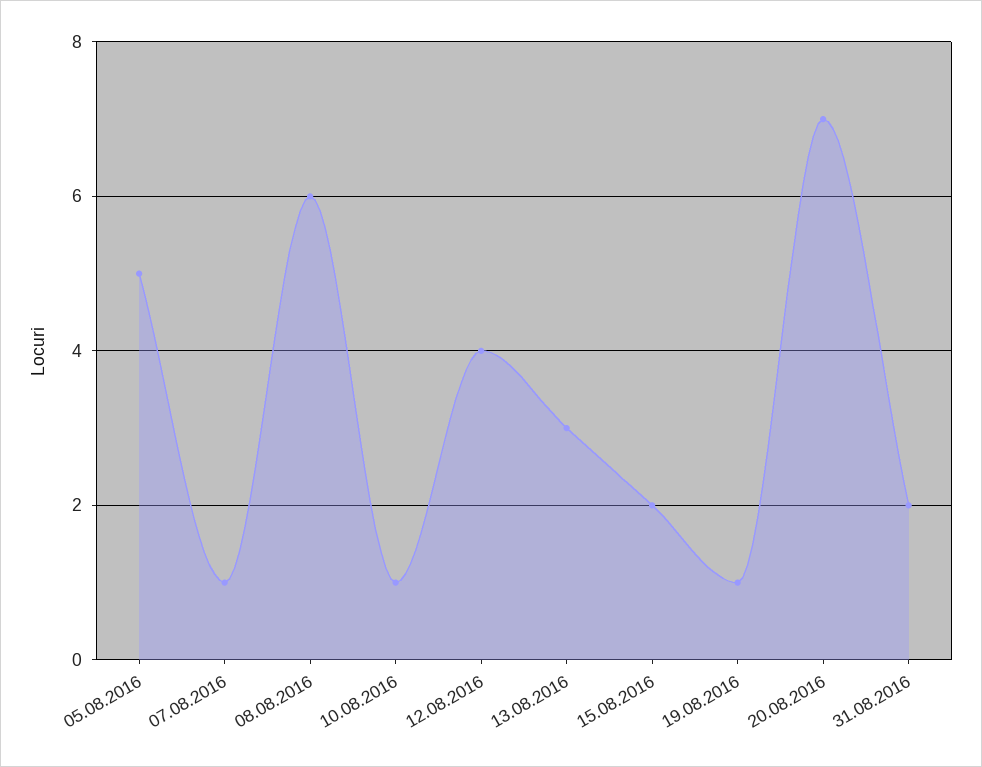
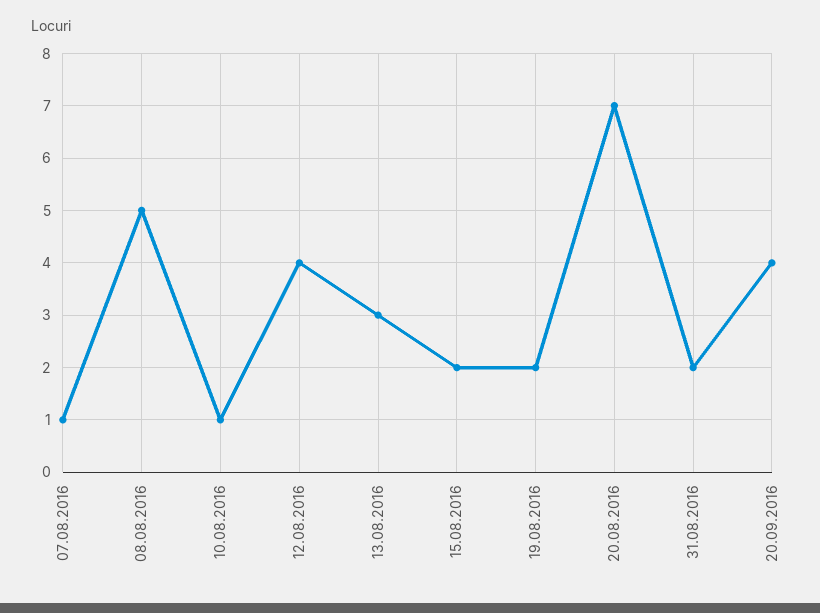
05.08.2016: 5 -> none
08.08.2016: 6 -> 5
19.08.2016: 1 -> 2
20.09.2016: none -> 4

